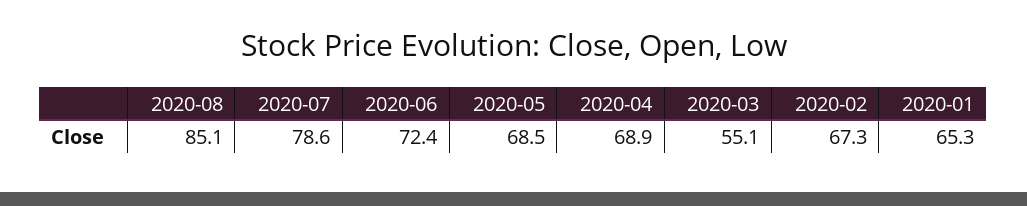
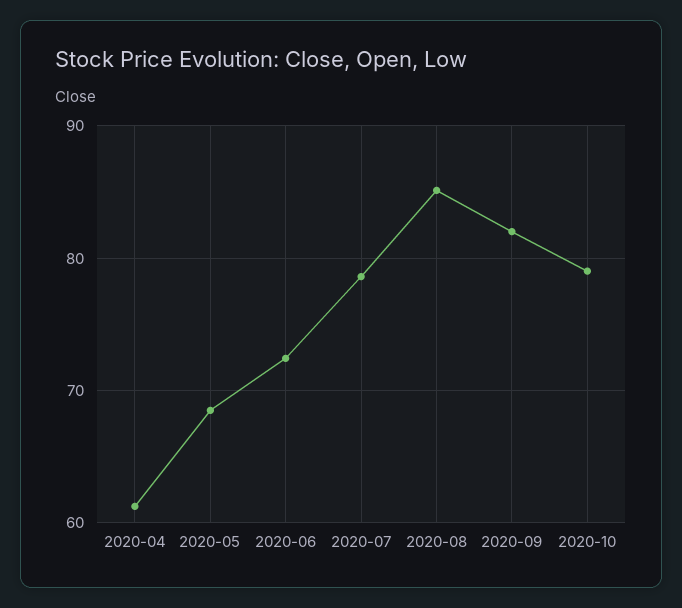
2020-04: 68.9 -> 61
2020-03: 55.1 -> none
2020-02: 67.3 -> none
2020-01: 65.3 -> none
2020-09: none -> 82
2020-10: none -> 79

